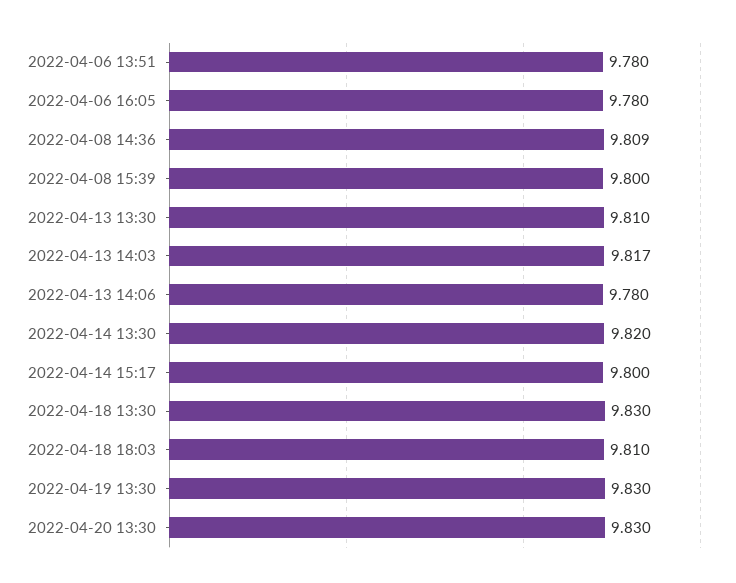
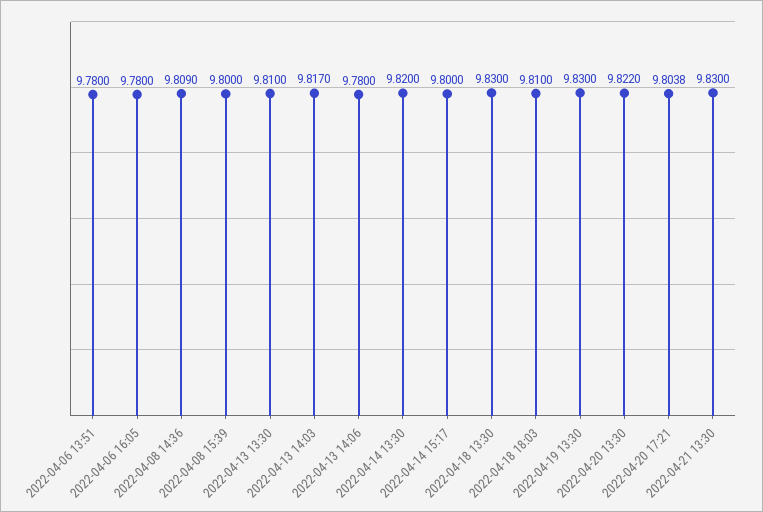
2022-04-20 13:30: 9.83 -> 9.822
2022-04-20 17:21: none -> 9.8038
2022-04-21 13:30: none -> 9.83

